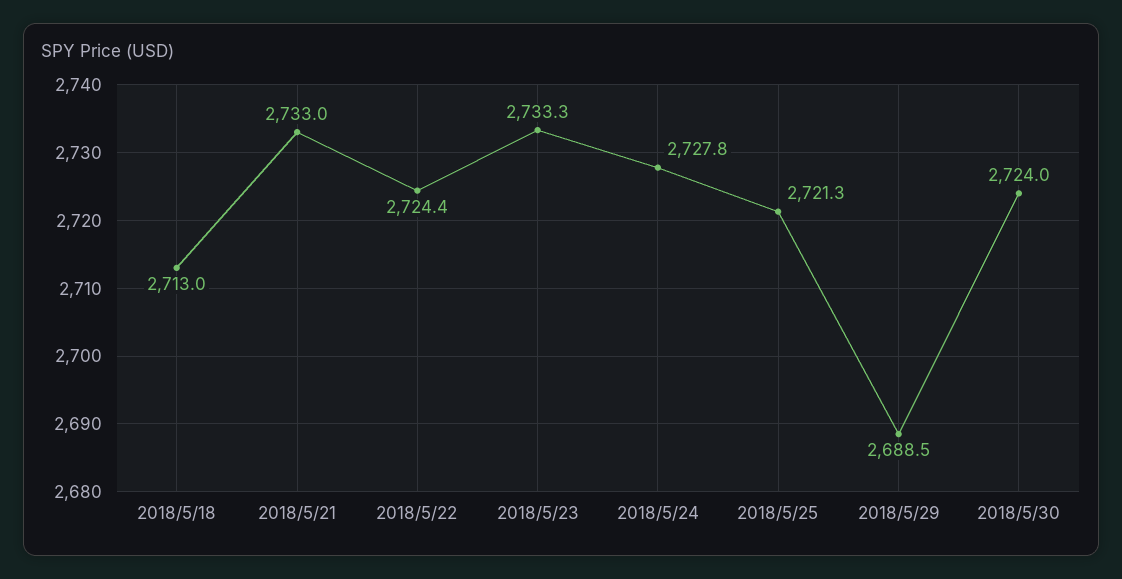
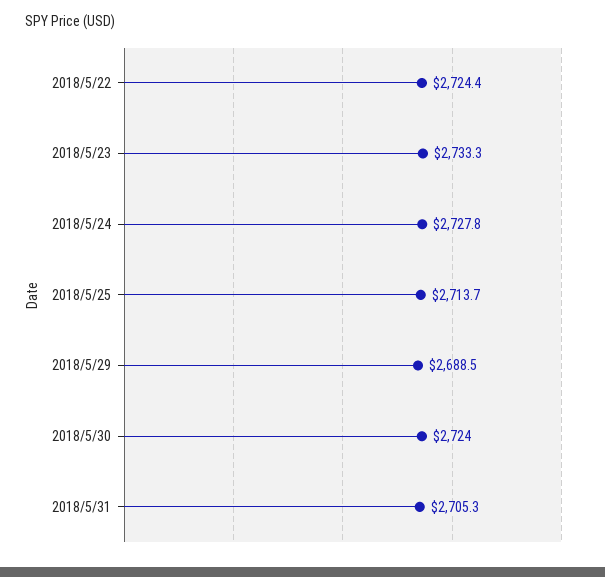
2018/5/18: 2713 -> none
2018/5/21: 2733 -> none
2018/5/25: 2721.3 -> 2713.7
2018/5/31: none -> 2705.3

